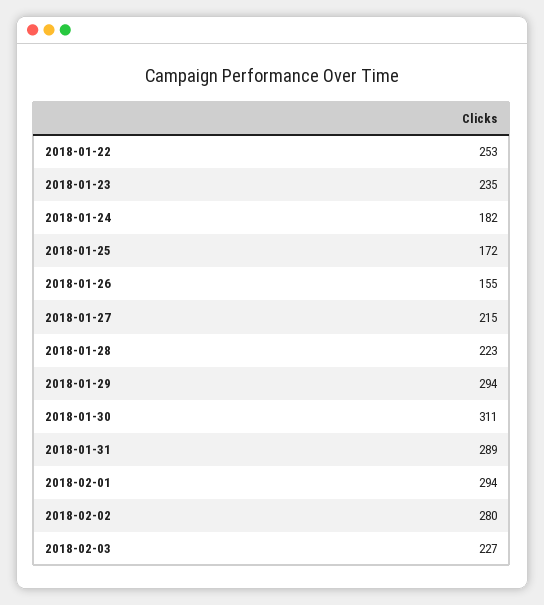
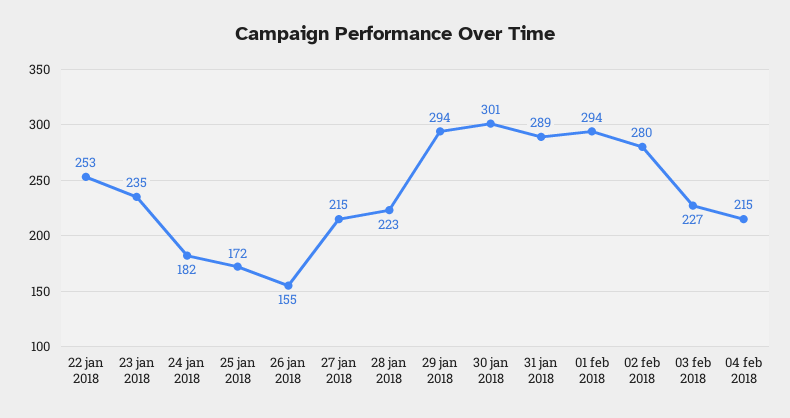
2018-01-30: 311 -> 301
04 feb 2018: none -> 215

